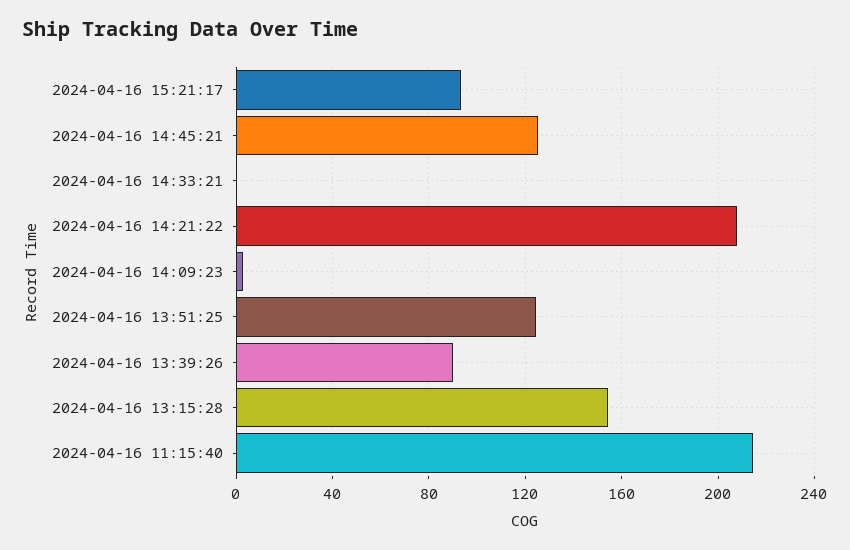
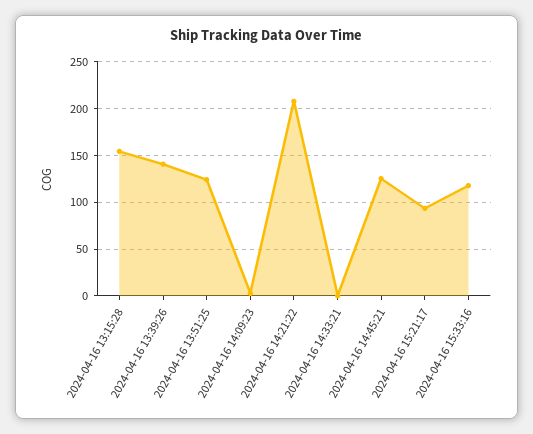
2024-04-16 13:39:26: 90 -> 140
2024-04-16 11:15:40: 215 -> none
2024-04-16 15:33:16: none -> 120

